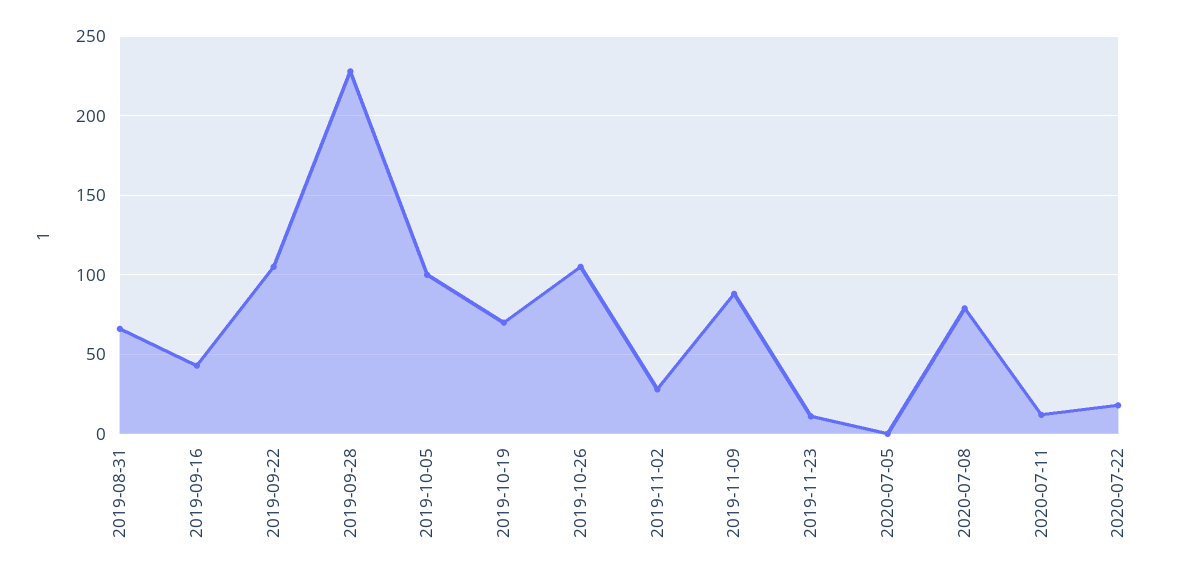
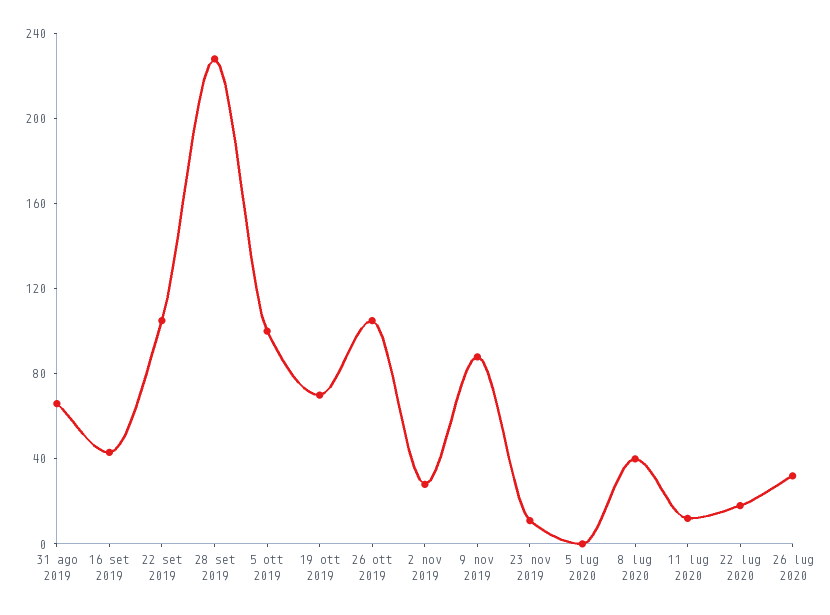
2020-07-08: 80 -> 40
26 lug 2020: none -> 30

